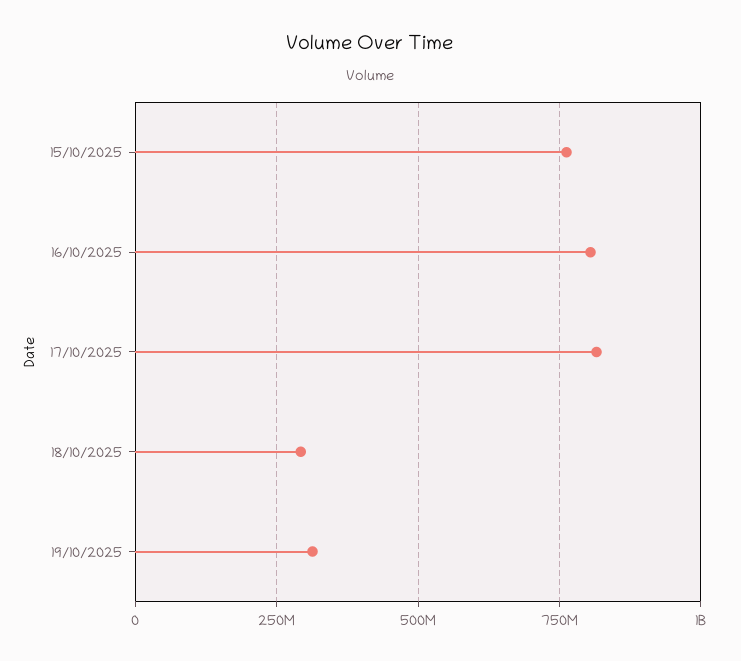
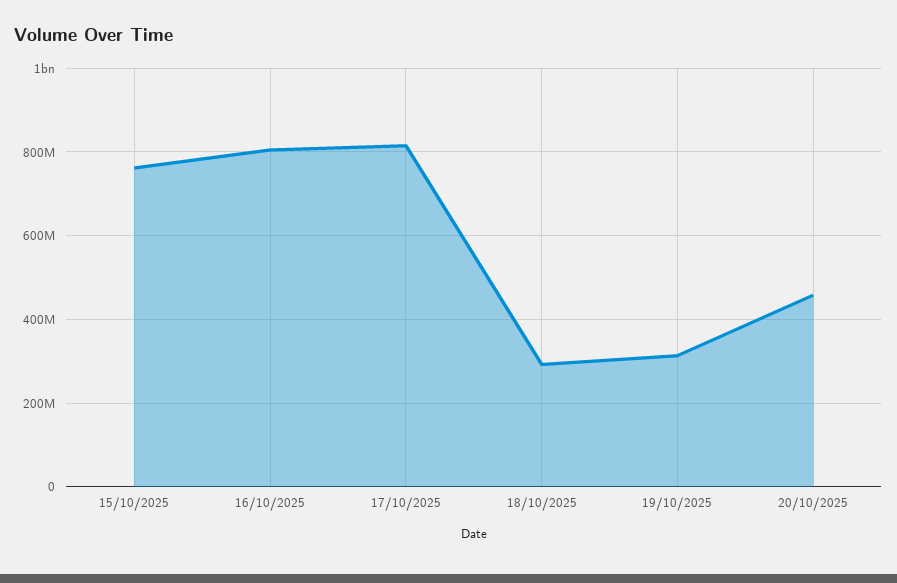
20/10/2025: none -> 460000000

